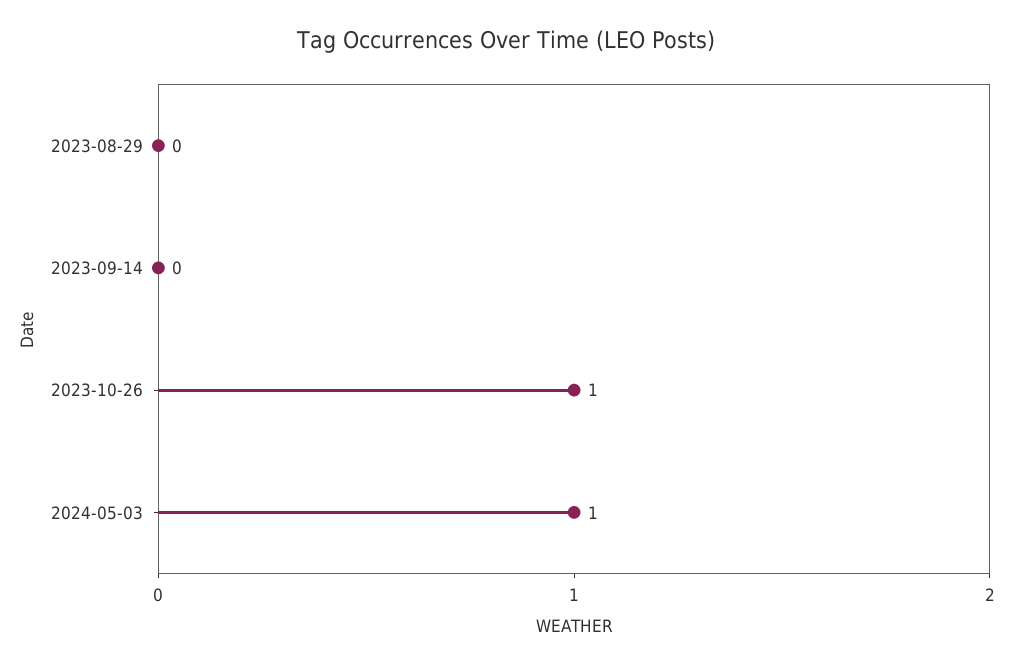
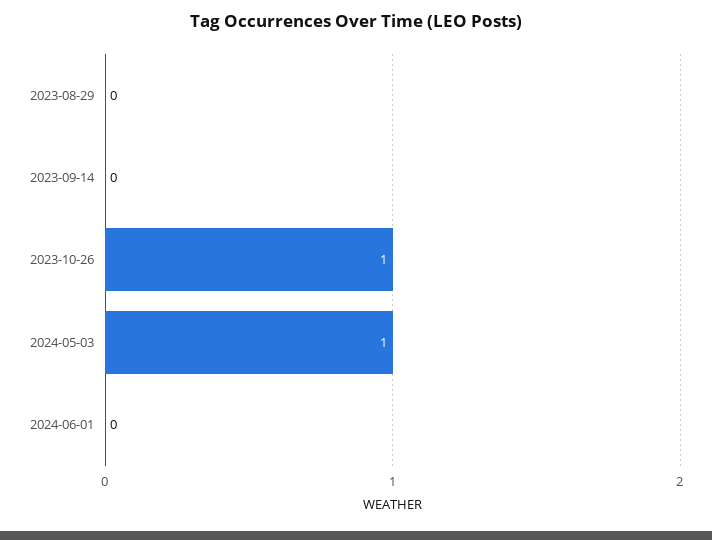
2024-06-01: none -> 0

